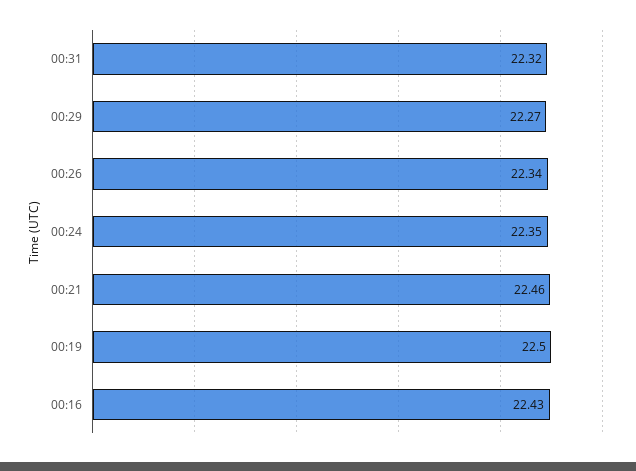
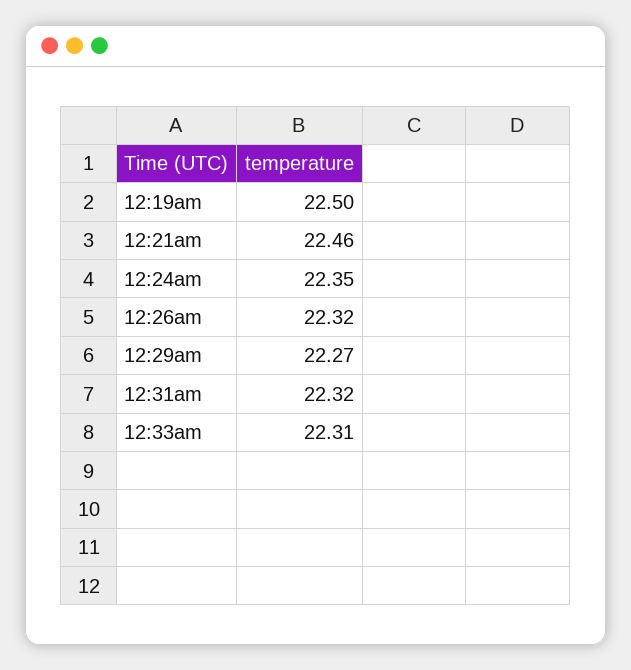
00:26: 22.34 -> 22.32
00:16: 22.43 -> none
12:33am: none -> 22.31

